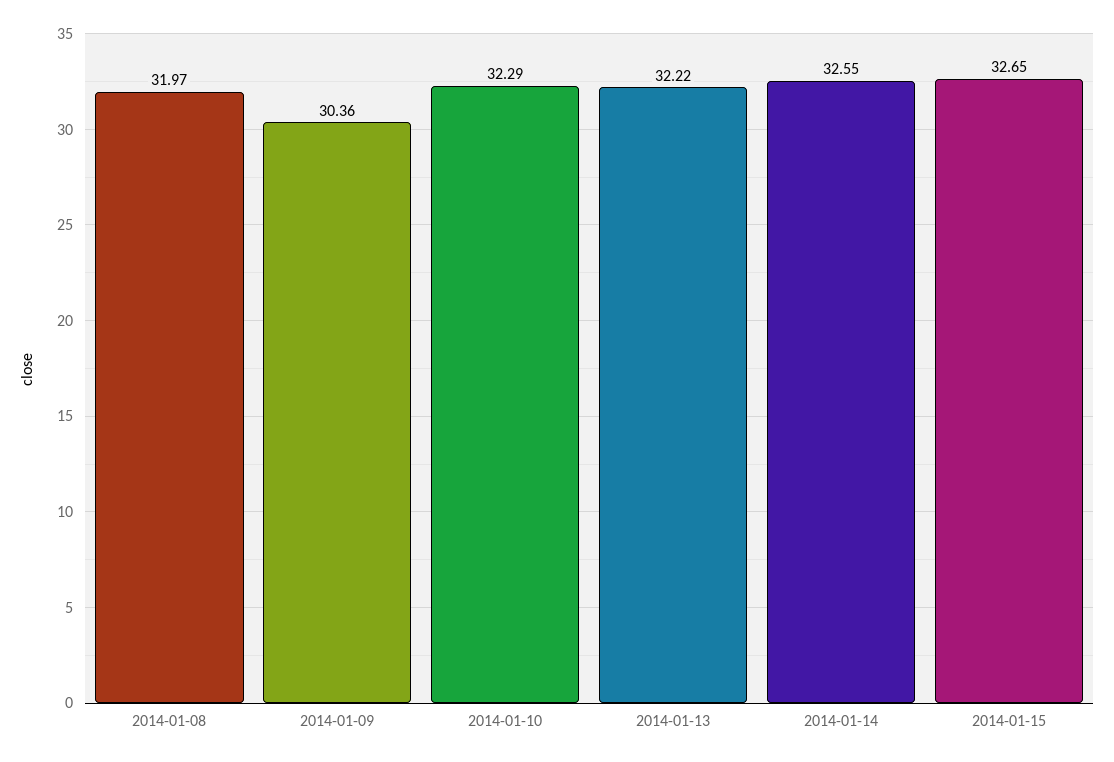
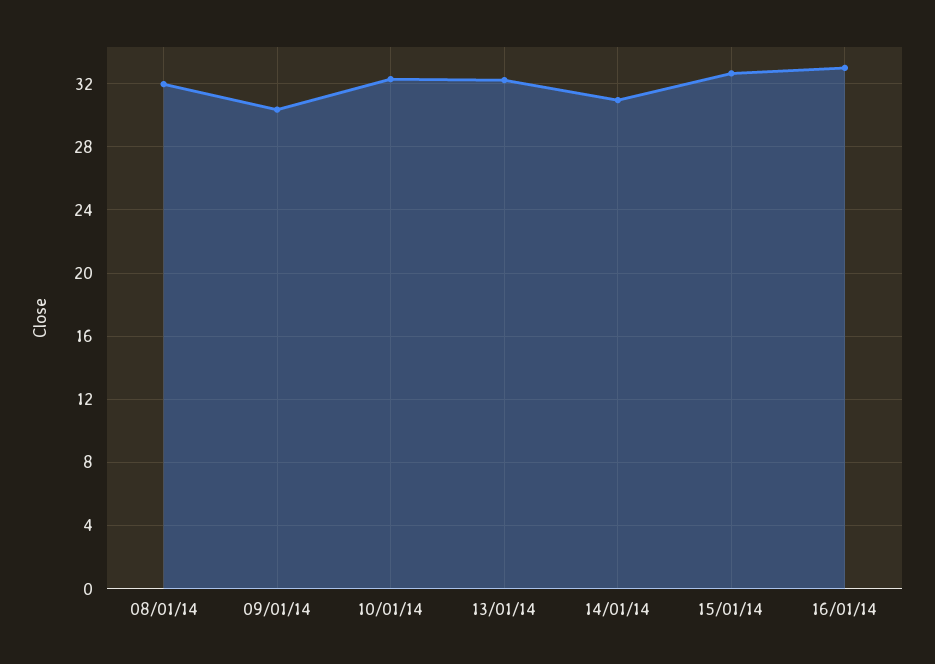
2014-01-14: 32.55 -> 31
16/01/14: none -> 33

